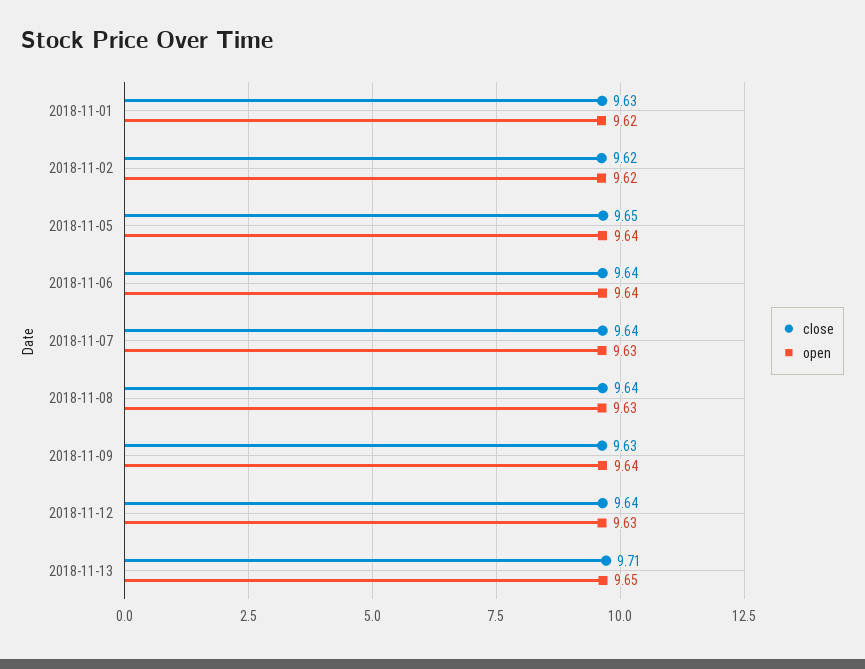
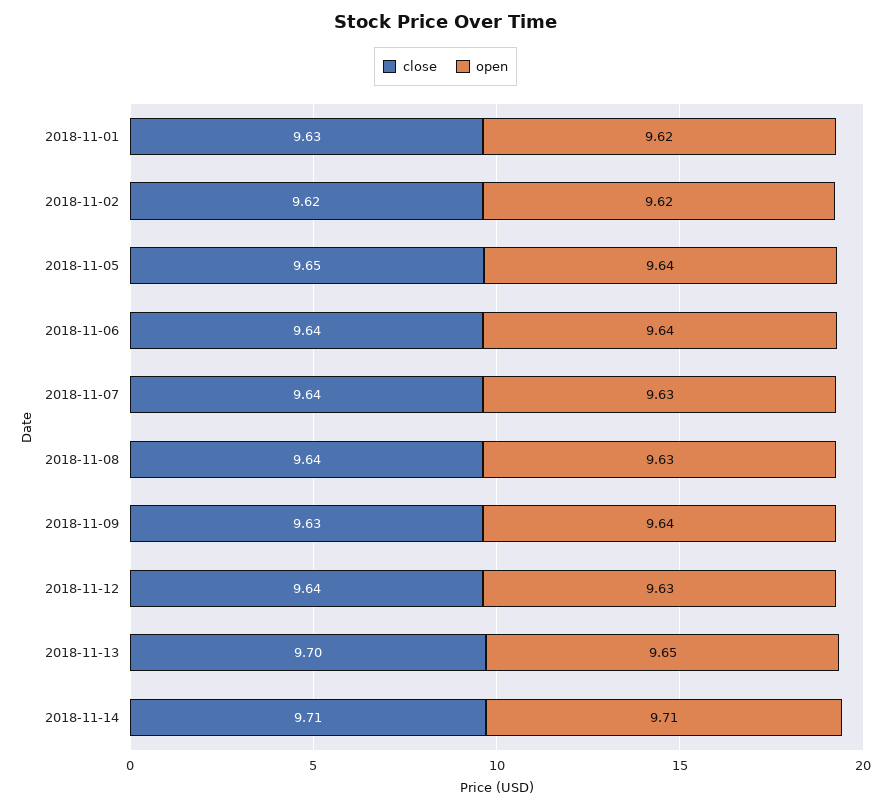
close, 2018-11-13: 9.71 -> 9.7
close, 2018-11-14: none -> 9.71
open, 2018-11-14: none -> 9.71

